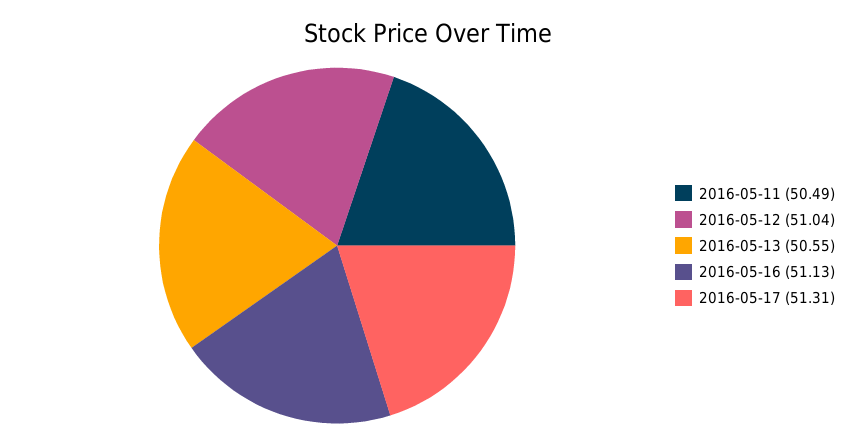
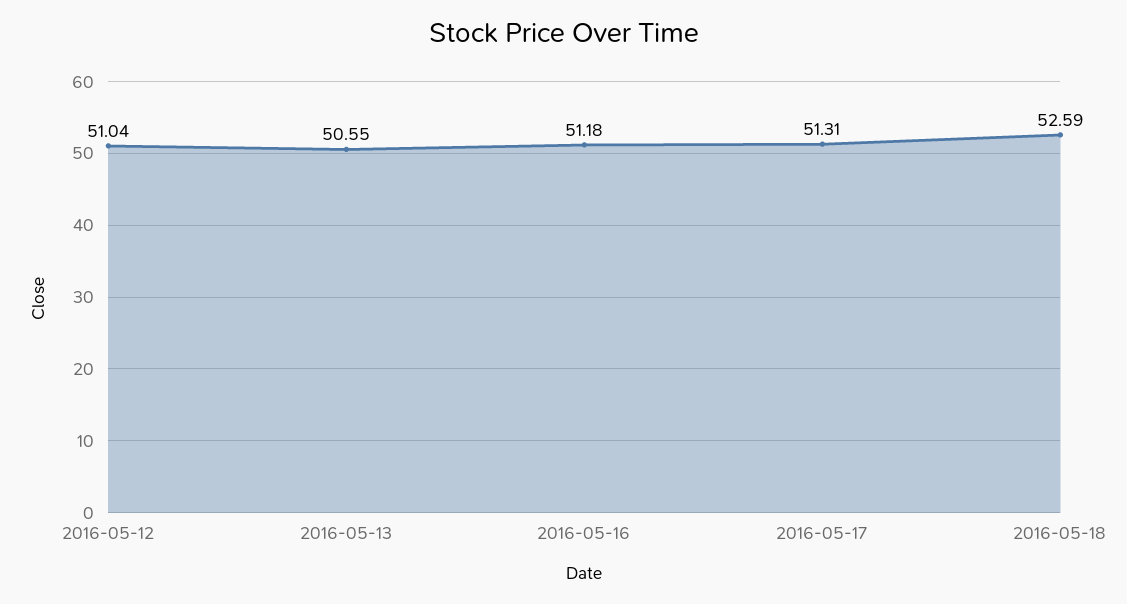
2016-05-11: 50.49 -> none
2016-05-16: 51.13 -> 51.18
2016-05-18: none -> 52.59

